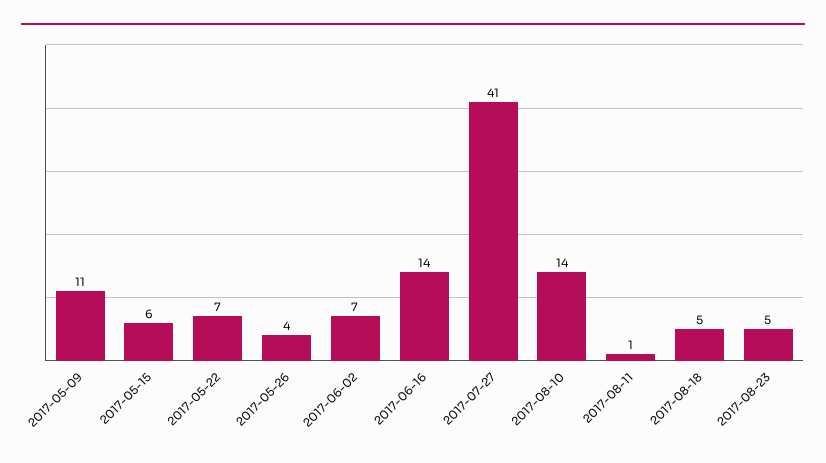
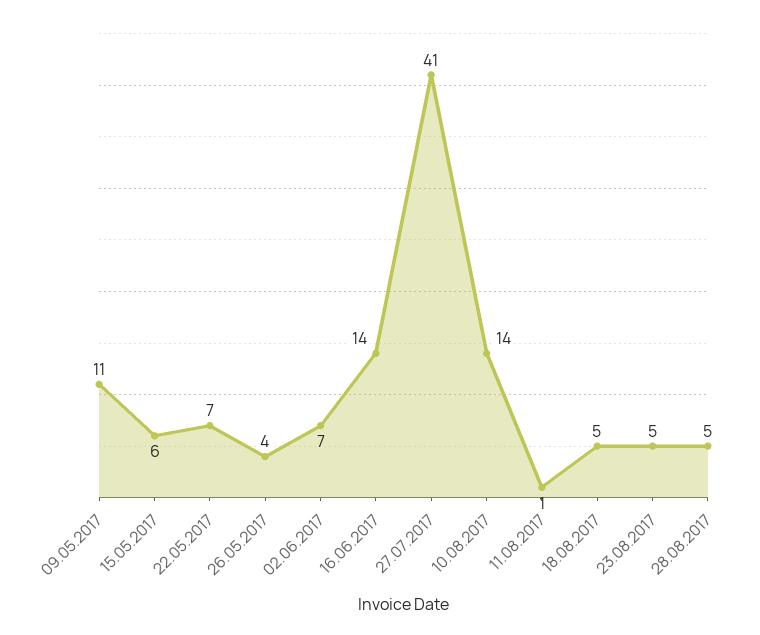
28.08.2017: none -> 5

